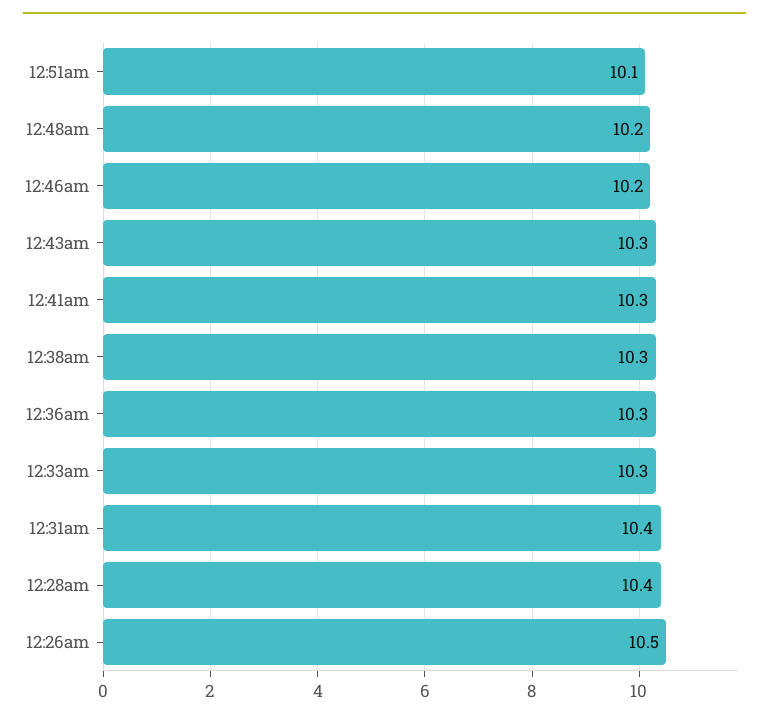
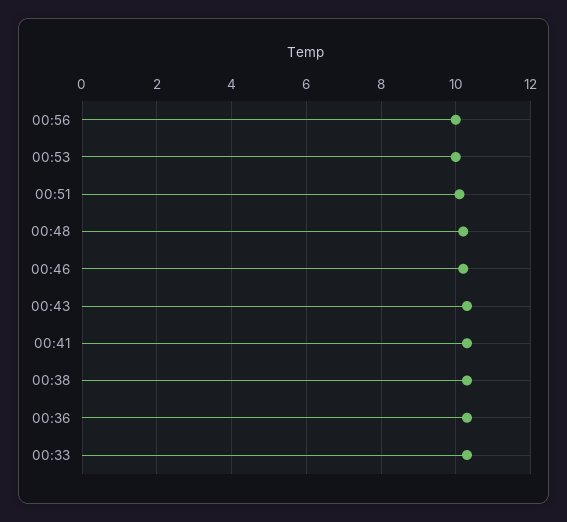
12:31am: 10.4 -> none
12:28am: 10.4 -> none
12:26am: 10.5 -> none
00:56: none -> 10
00:53: none -> 10

